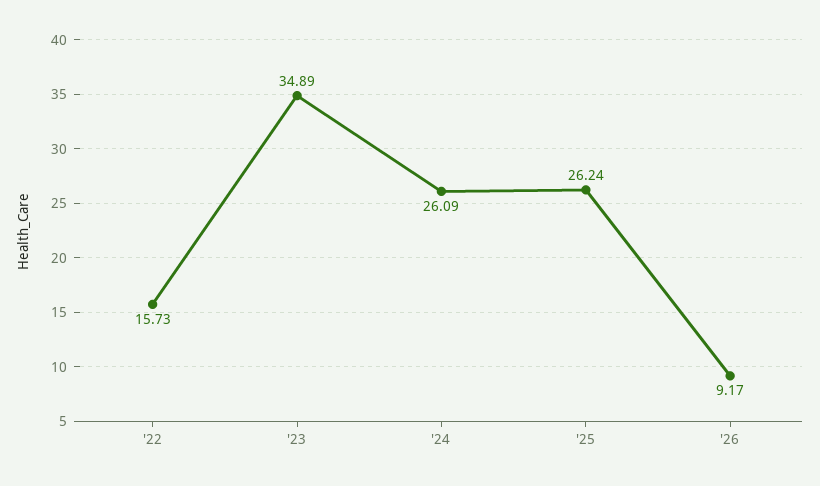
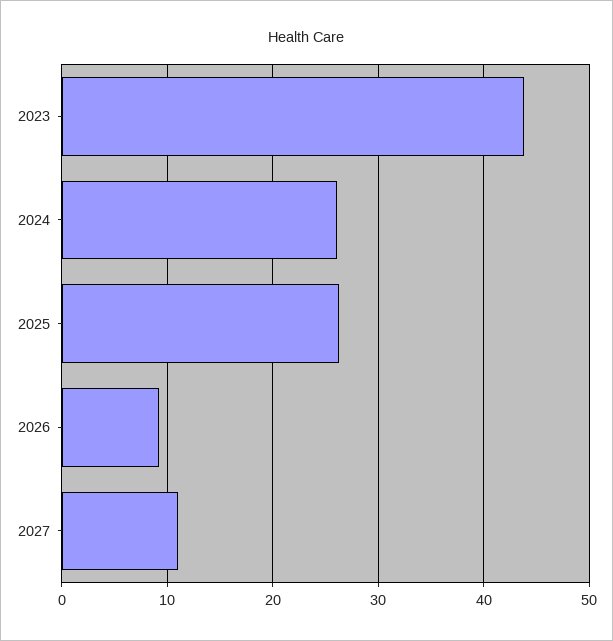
'22: 15.73 -> none
'23: 34.89 -> 44
2027: none -> 11

